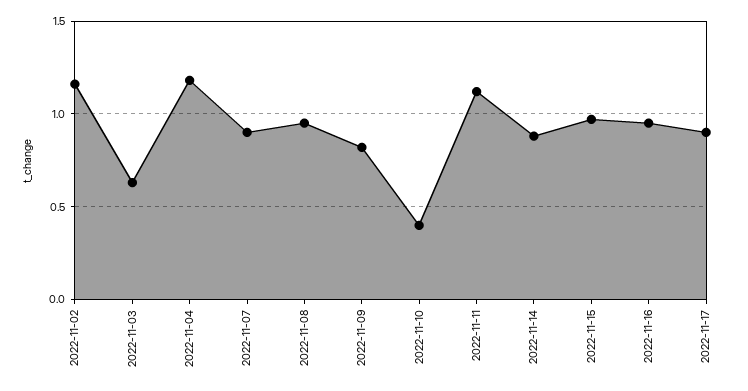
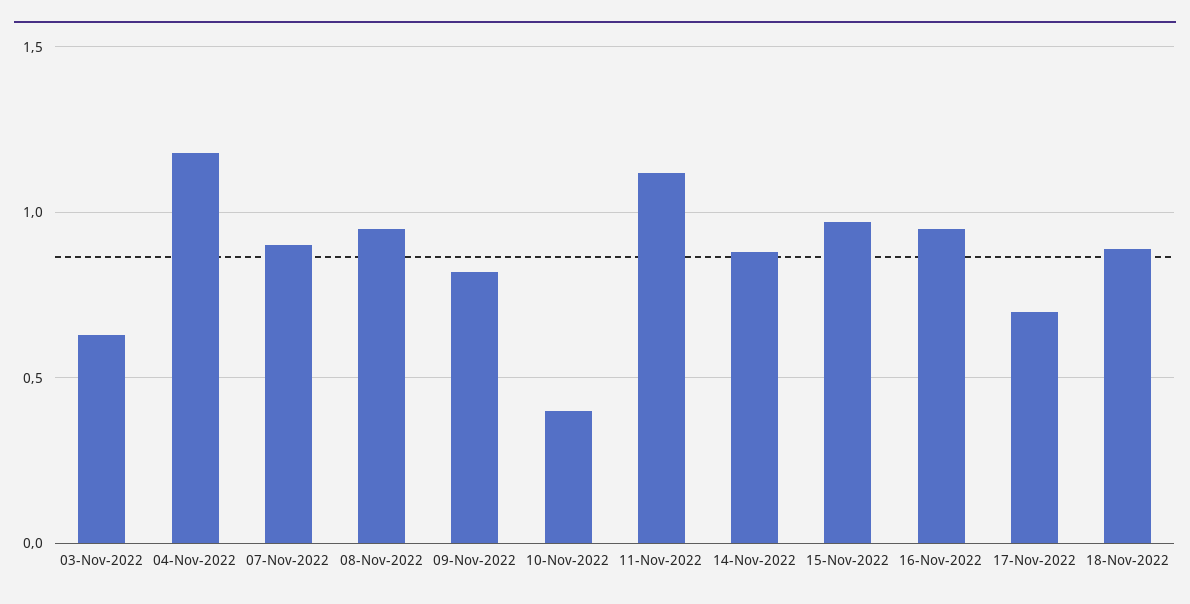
2022-11-02: 1.15 -> none
2022-11-17: 0.9 -> 0.7
18-Nov-2022: none -> 0.9

